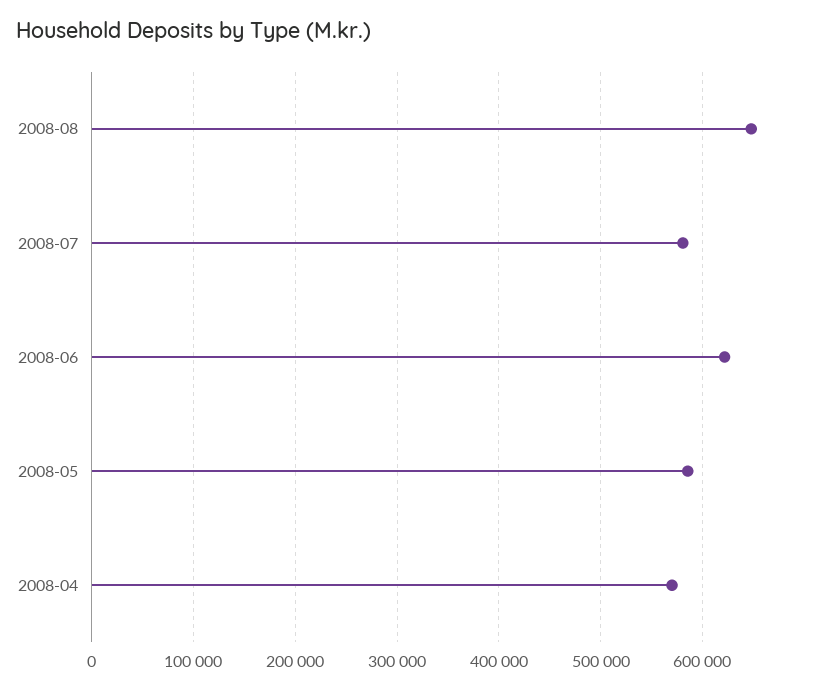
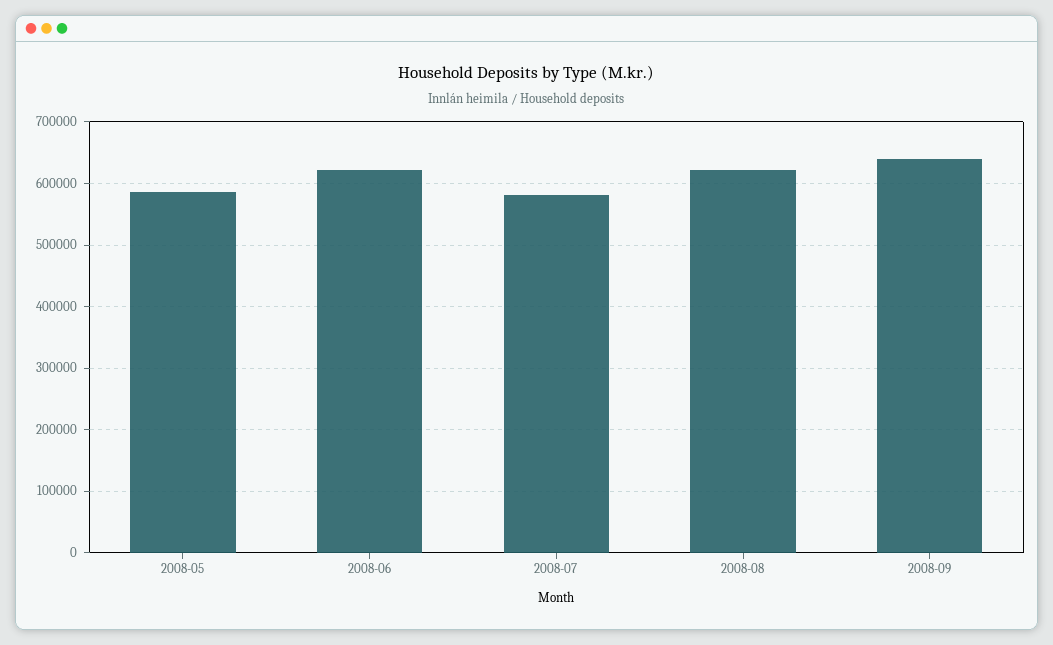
2008-08: 650000 -> 620000
2008-04: 570000 -> none
2008-09: none -> 640000

